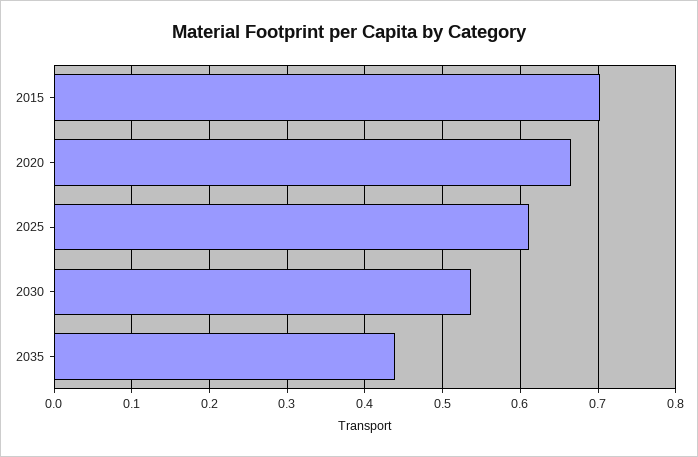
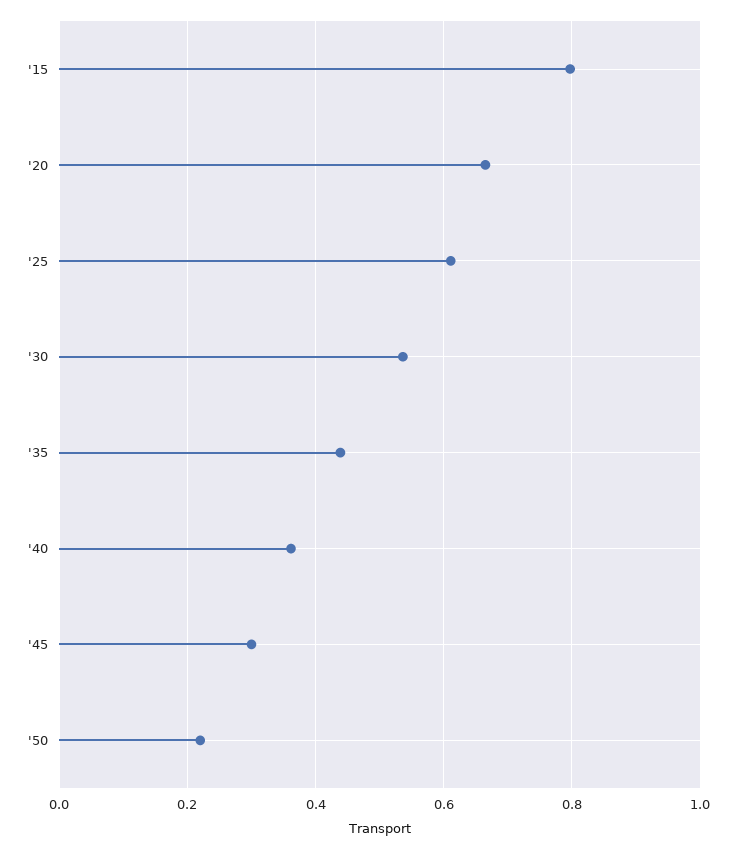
2015: 0.7 -> 0.8
'40: none -> 0.36
'45: none -> 0.3
'50: none -> 0.22

